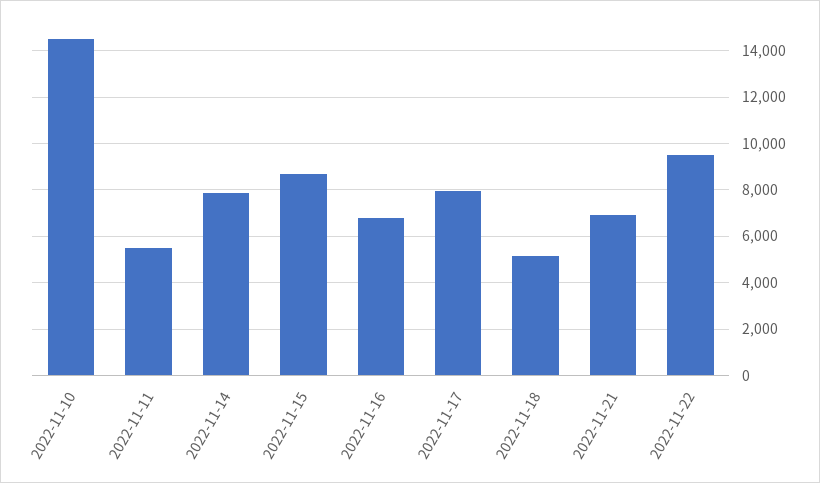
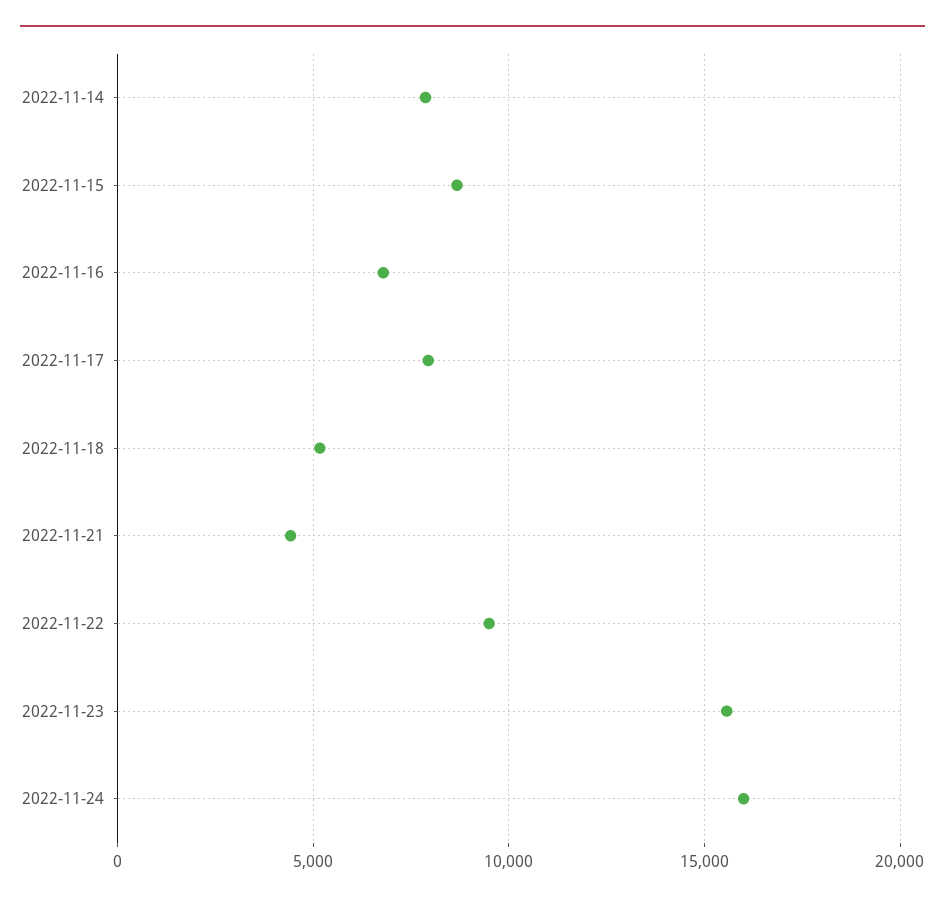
2022-11-10: 14500 -> none
2022-11-11: 5500 -> none
2022-11-21: 7000 -> 4500
2022-11-23: none -> 15500
2022-11-24: none -> 16000

